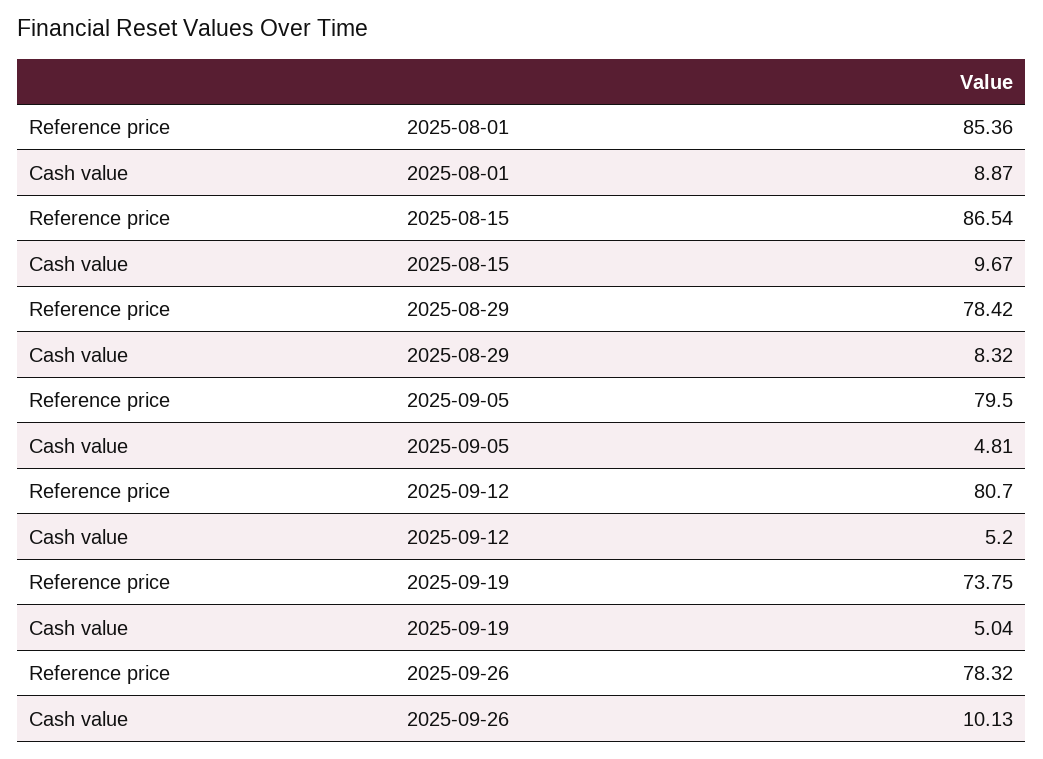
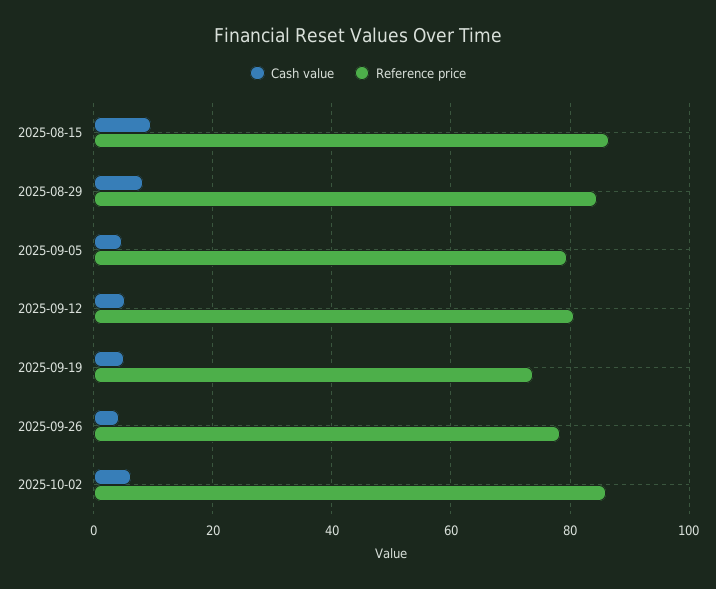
Reference price, 2025-08-01: 85.36 -> none
Cash value, 2025-08-01: 8.87 -> none
Reference price, 2025-08-29: 78.42 -> 84
Cash value, 2025-09-26: 10.13 -> 4
Cash value, 2025-10-02: none -> 6
Reference price, 2025-10-02: none -> 86

